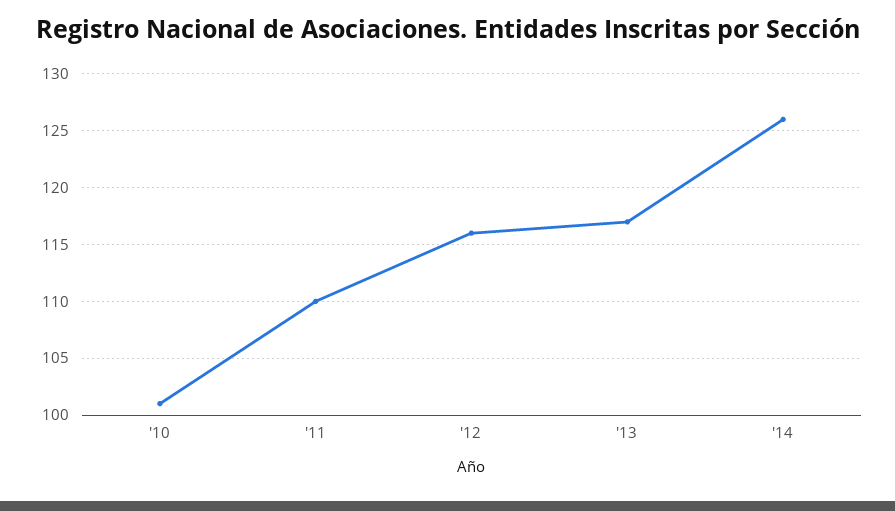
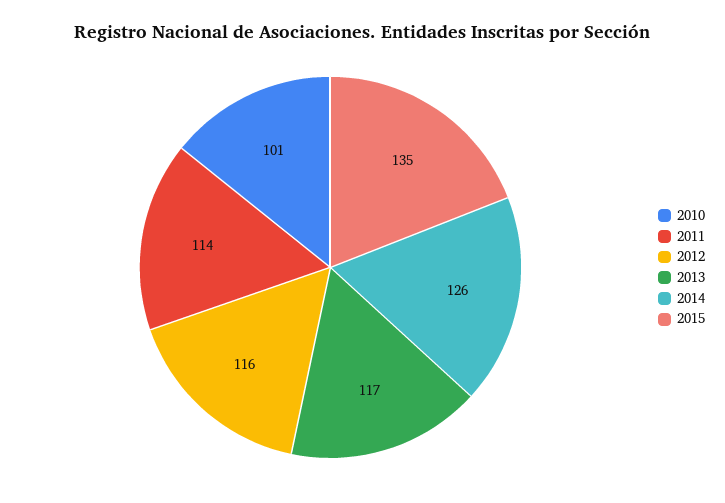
'11: 110 -> 114
2015: none -> 135

